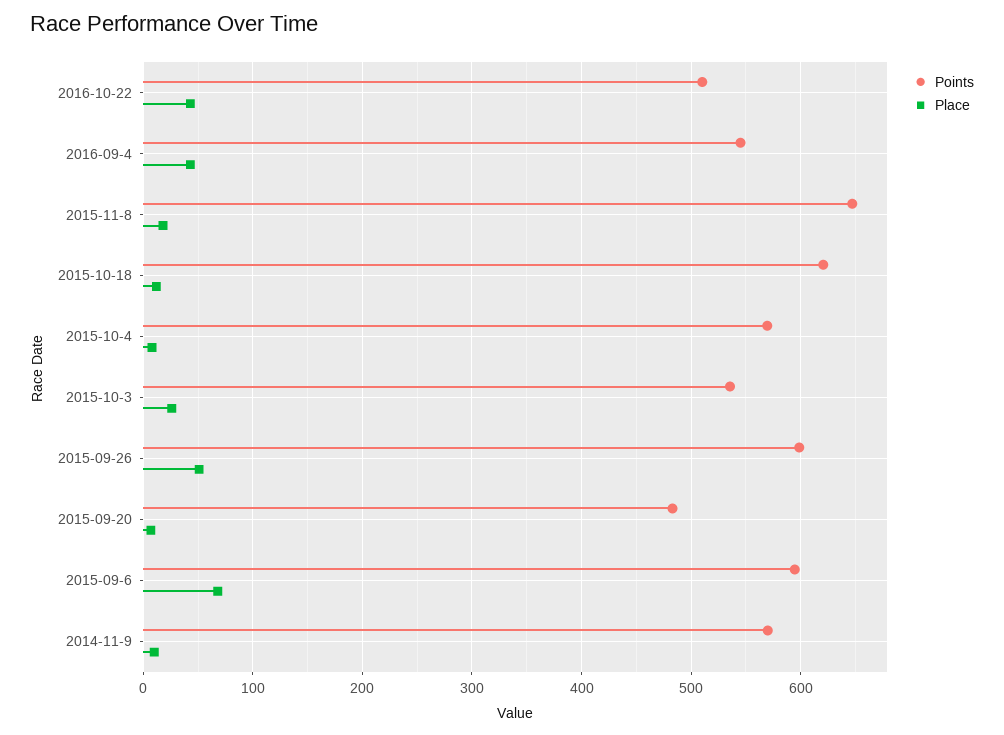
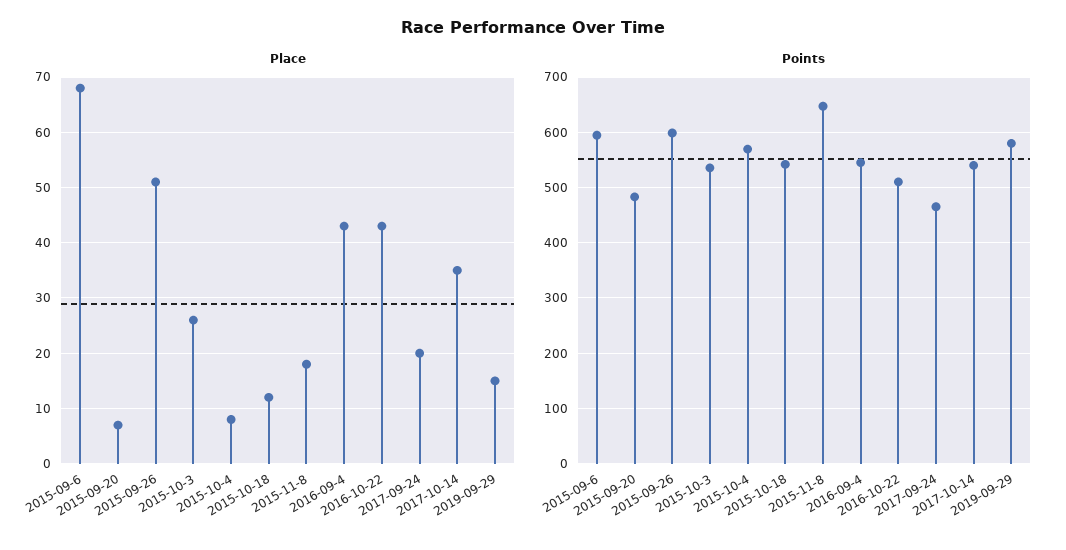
Points, 2015-10-18: 620 -> 540
Points, 2014-11-9: 570 -> none
Place, 2014-11-9: 10 -> none
Place, 2017-09-24: none -> 20
Place, 2017-10-14: none -> 35
Place, 2019-09-29: none -> 15
Points, 2017-09-24: none -> 460
Points, 2017-10-14: none -> 540
Points, 2019-09-29: none -> 580

